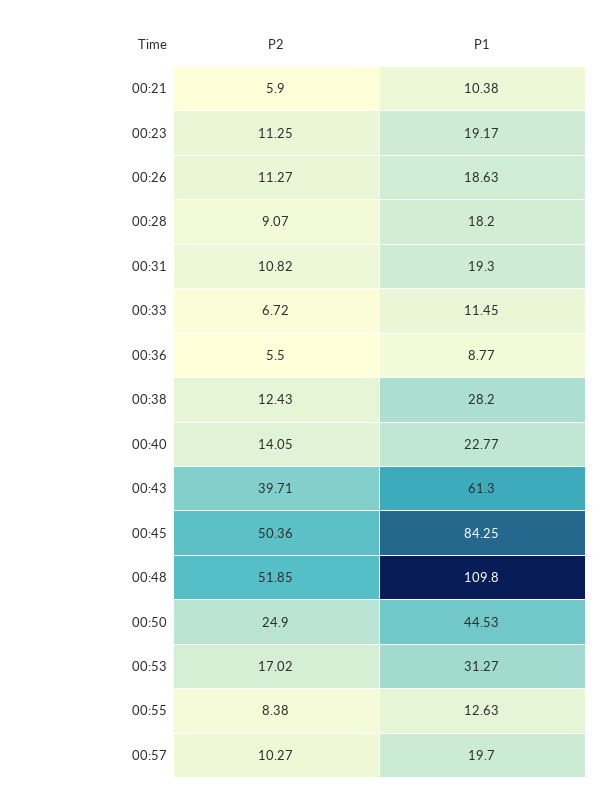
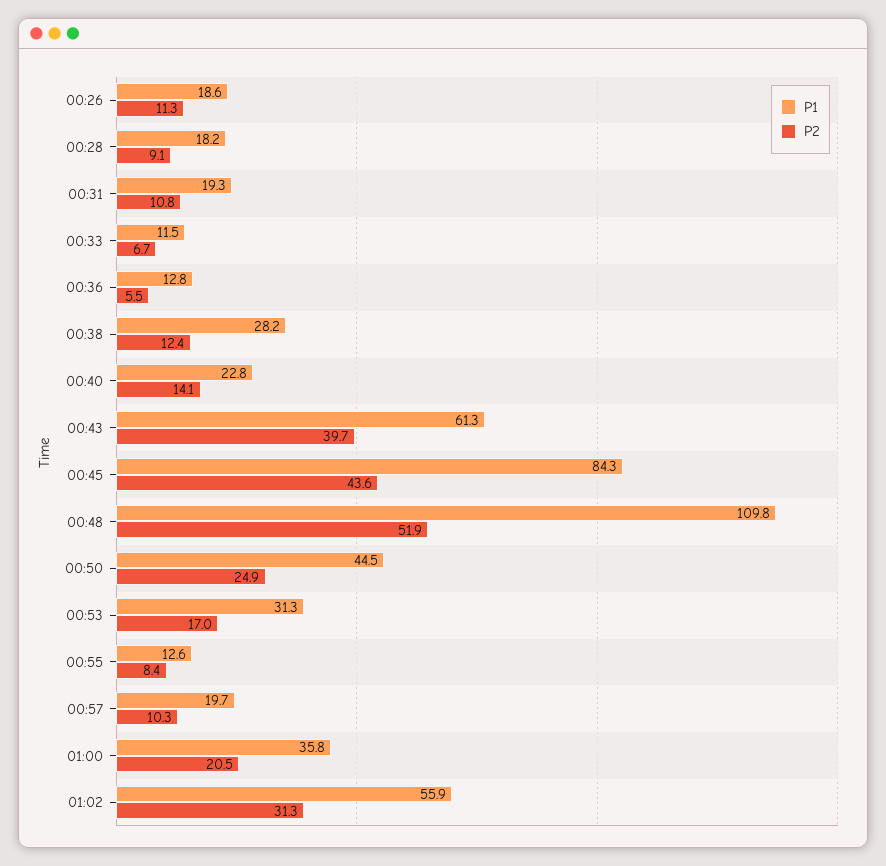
P2, 00:21: 5.9 -> none
P1, 00:21: 10.38 -> none
P2, 00:23: 11.25 -> none
P1, 00:23: 19.17 -> none
P1, 00:36: 8.77 -> 12.8
P2, 00:45: 50.36 -> 43.6
P1, 01:00: none -> 35.8
P2, 01:00: none -> 20.5
P1, 01:02: none -> 55.9
P2, 01:02: none -> 31.3

